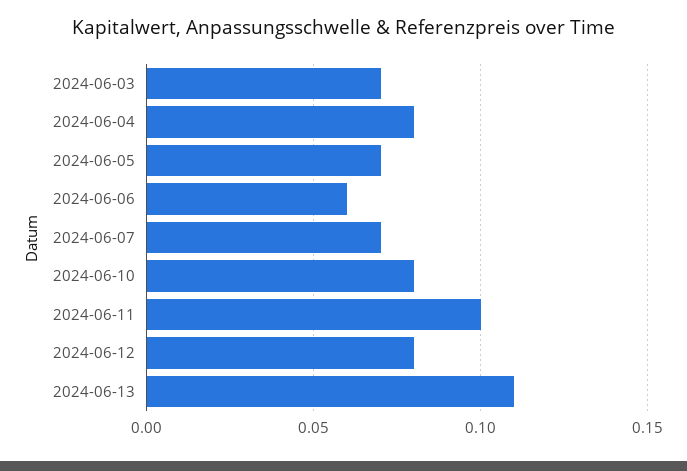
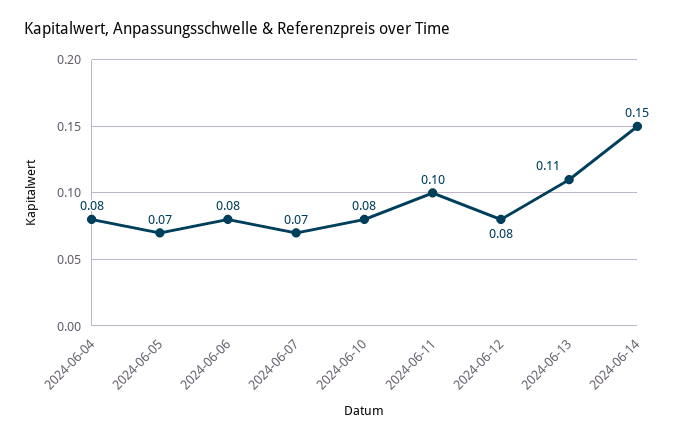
2024-06-03: 0.07 -> none
2024-06-06: 0.06 -> 0.08
2024-06-14: none -> 0.15

